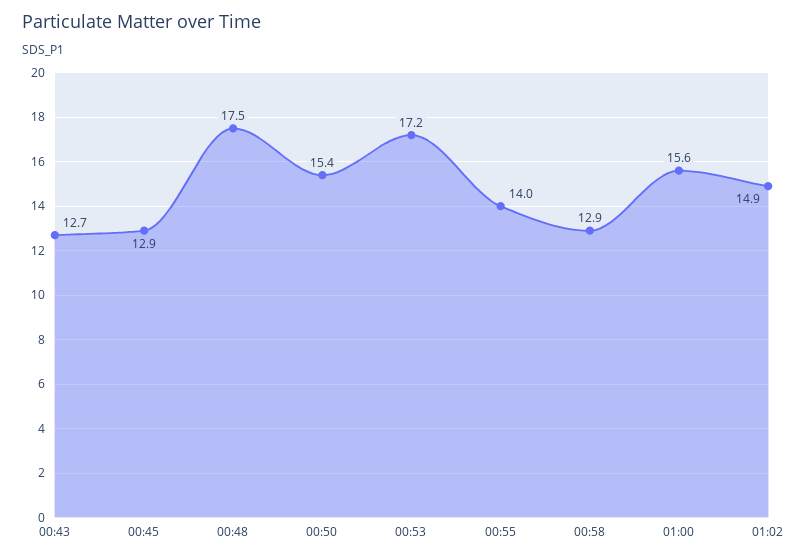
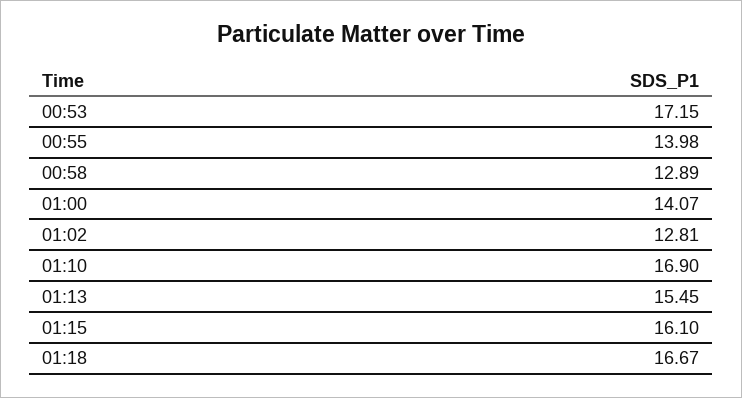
00:43: 12.7 -> none
00:45: 12.9 -> none
00:48: 17.5 -> none
00:50: 15.4 -> none
01:00: 15.6 -> 14.07
01:02: 14.9 -> 12.81
01:10: none -> 16.9
01:13: none -> 15.45
01:15: none -> 16.1
01:18: none -> 16.67

